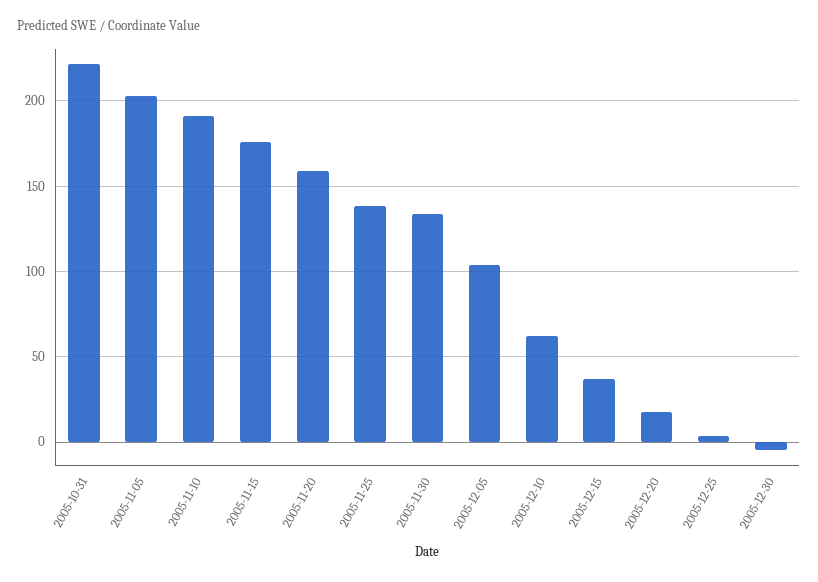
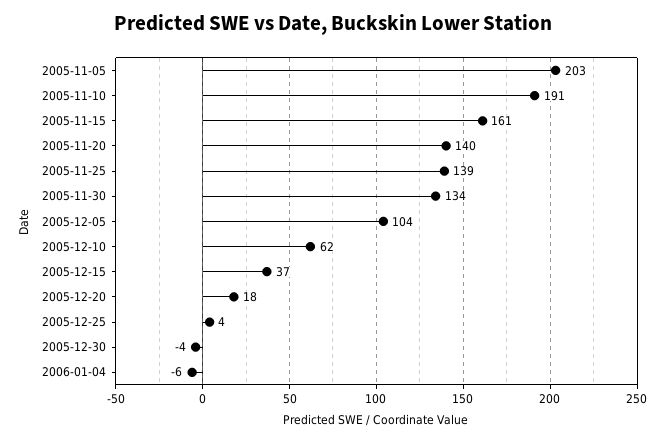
2005-10-31: 220 -> none
2005-11-15: 175 -> 161
2005-11-20: 160 -> 140
2006-01-04: none -> -6

